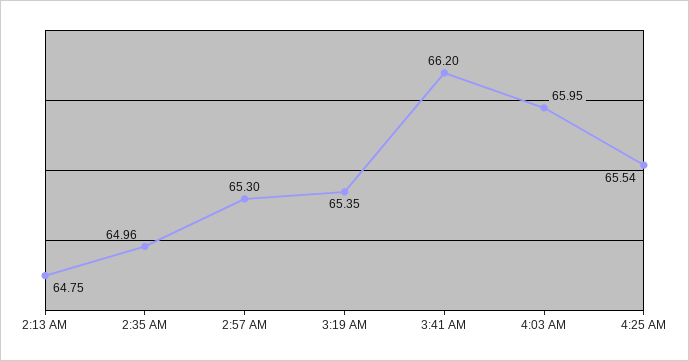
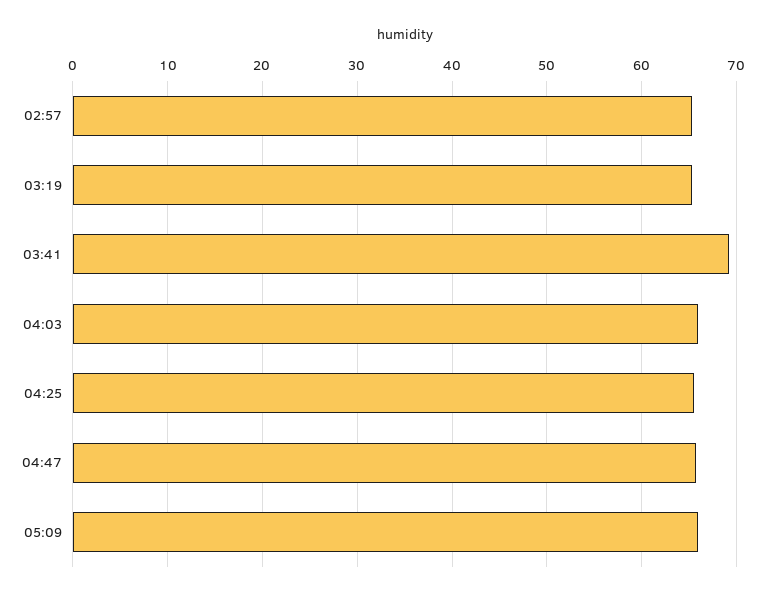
2:13 AM: 64.75 -> none
2:35 AM: 64.96 -> none
3:41 AM: 66.2 -> 69
04:47: none -> 66
05:09: none -> 66

